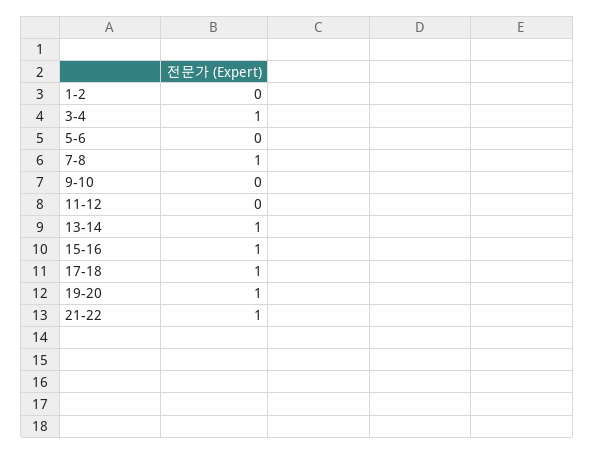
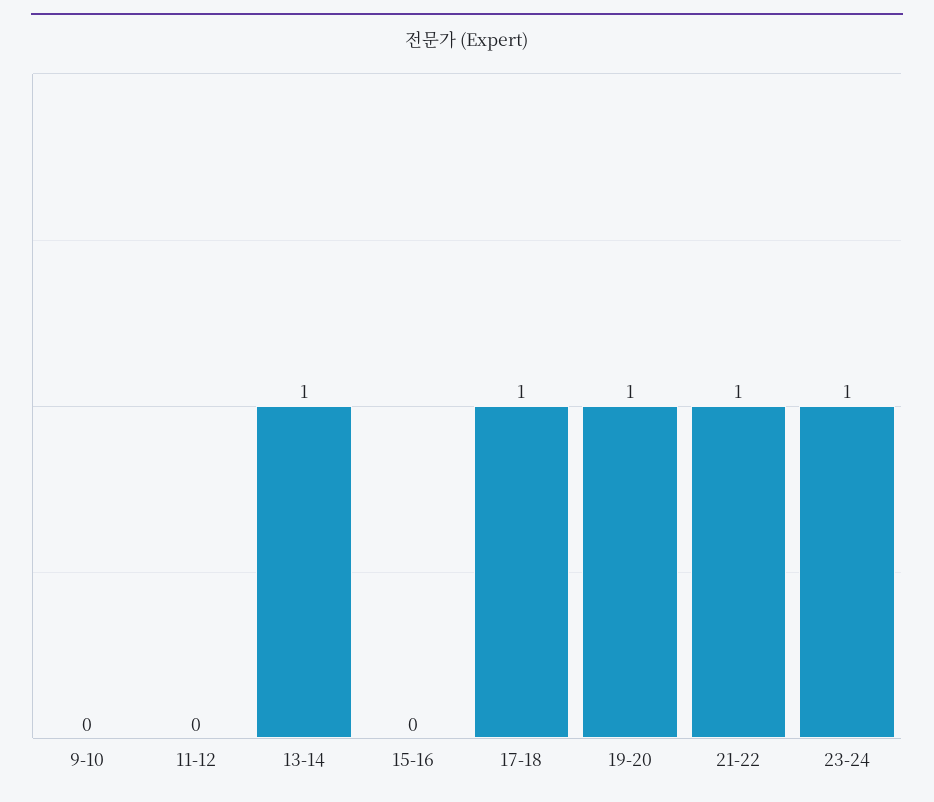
1-2: 0 -> none
3-4: 1 -> none
5-6: 0 -> none
7-8: 1 -> none
15-16: 1 -> 0
23-24: none -> 1

